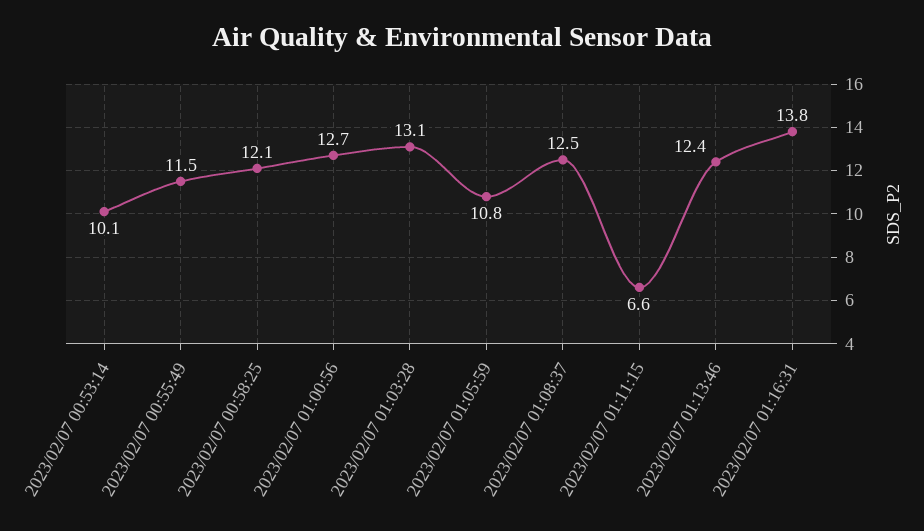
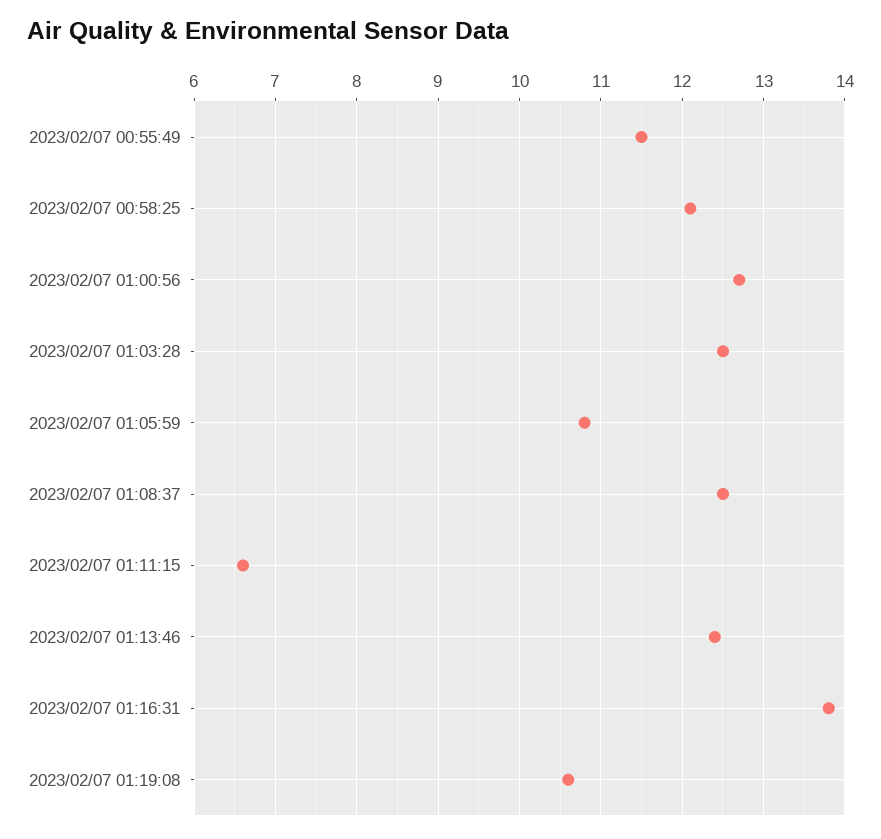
2023/02/07 00:53:14: 10.1 -> none
2023/02/07 01:03:28: 13.1 -> 12.5
2023/02/07 01:19:08: none -> 10.6

